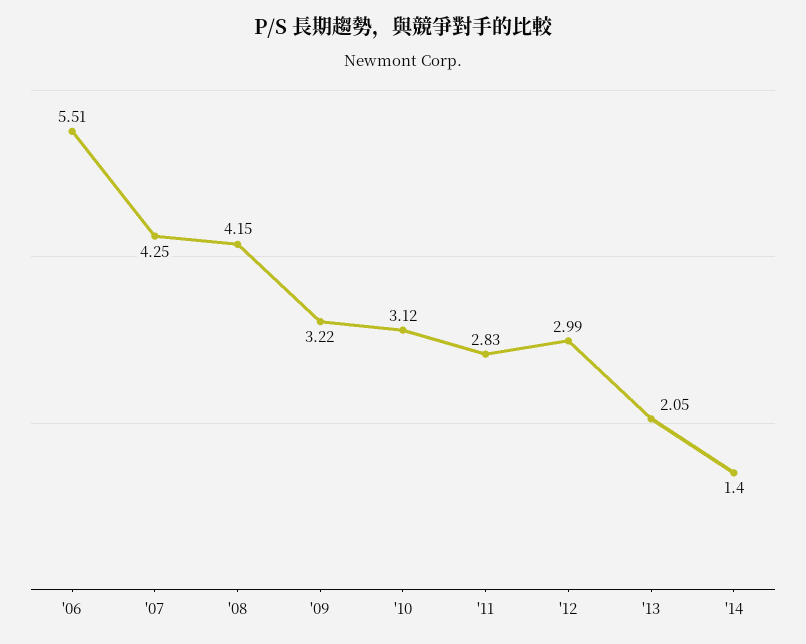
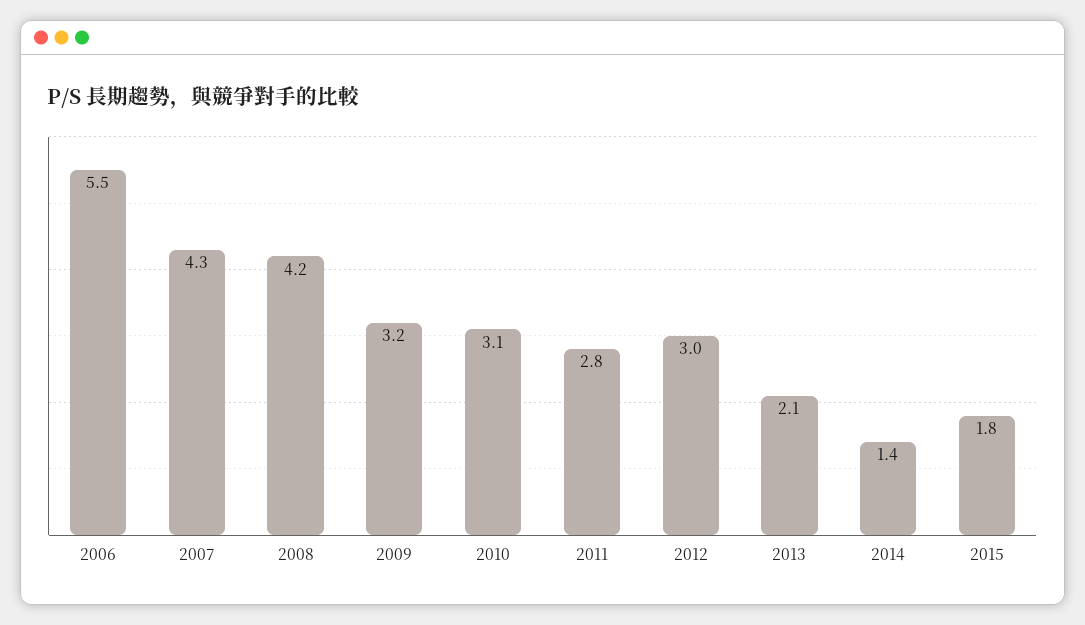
2015: none -> 1.8

